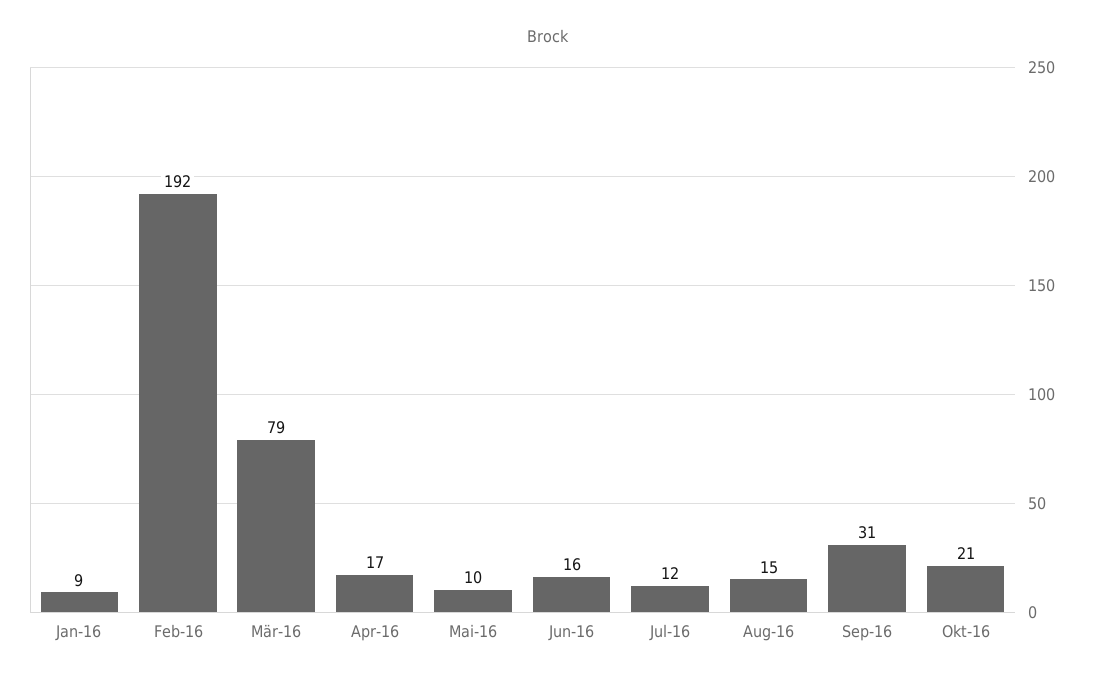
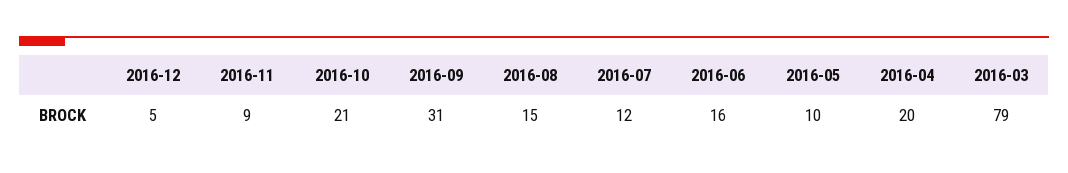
Jan-16: 9 -> none
Feb-16: 192 -> none
Apr-16: 17 -> 20
2016-12: none -> 5
2016-11: none -> 9

